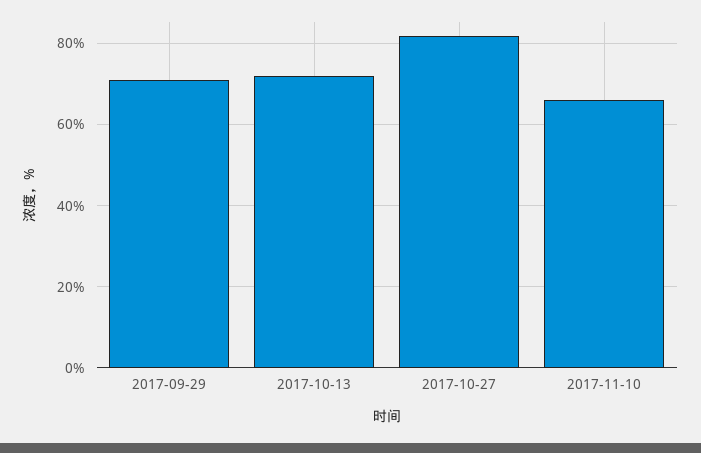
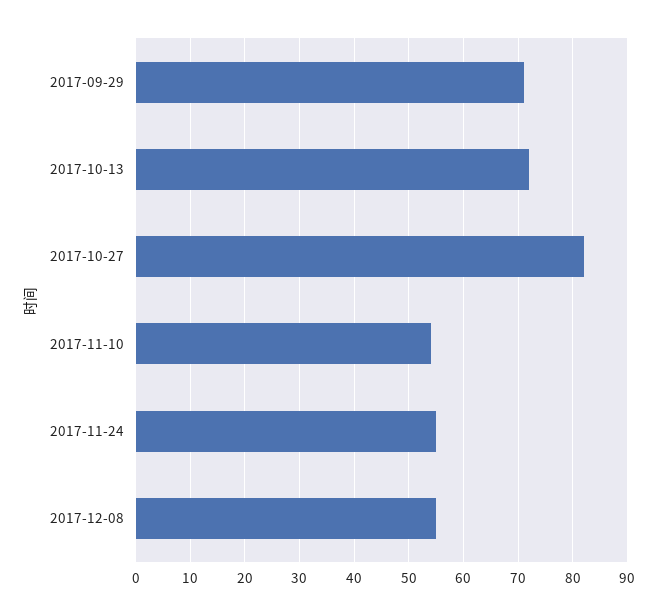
2017-11-10: 65 -> 55
2017-11-24: none -> 55
2017-12-08: none -> 55

